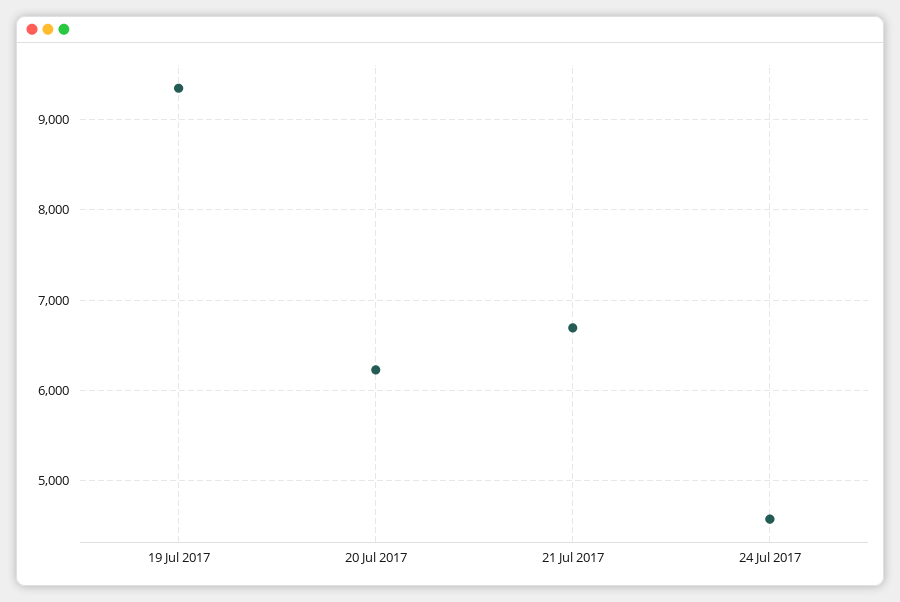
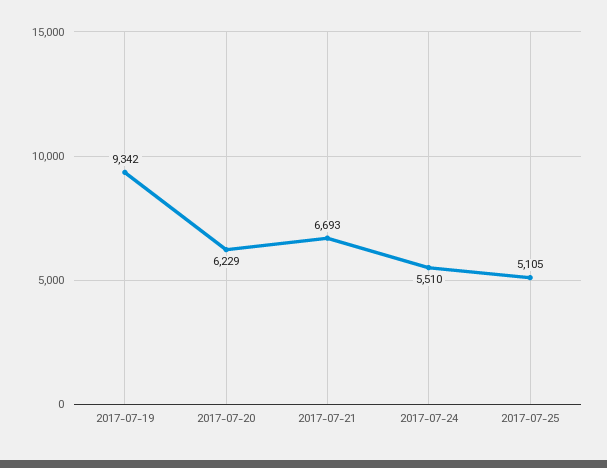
24 Jul 2017: 4600 -> 5510
2017-07-25: none -> 5105

